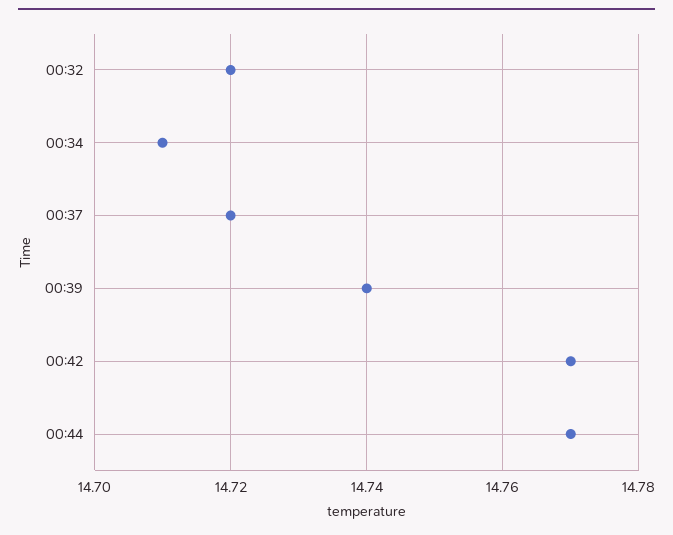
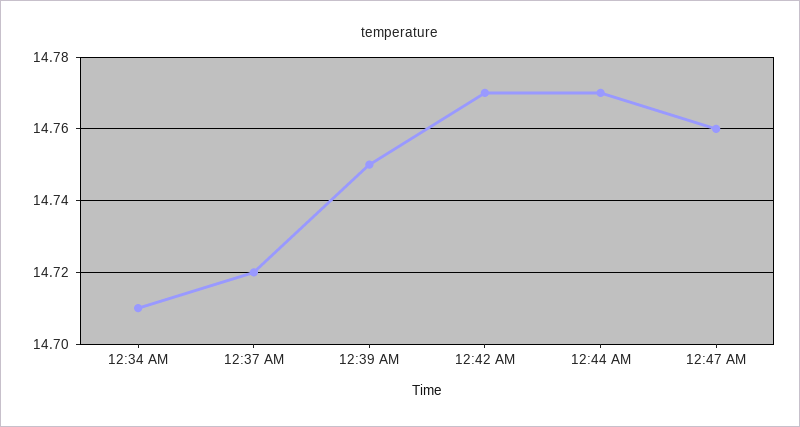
00:32: 14.72 -> none
00:39: 14.74 -> 14.75
12:47 AM: none -> 14.76

